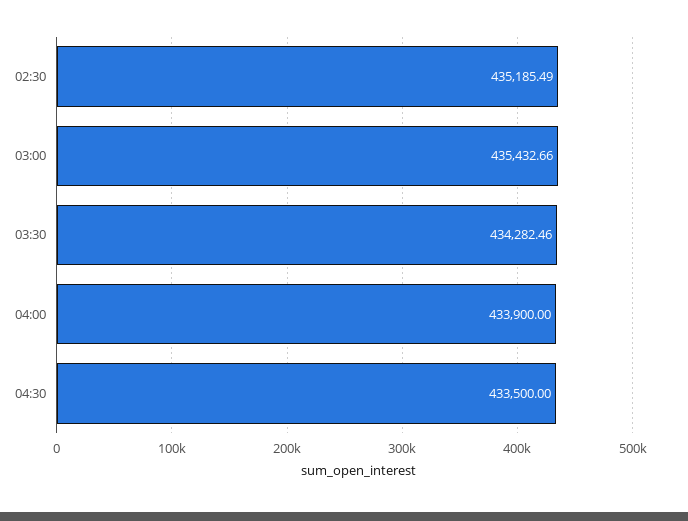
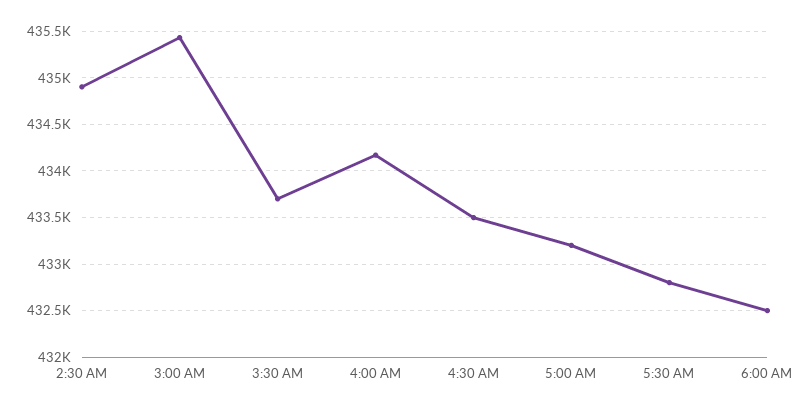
02:30: 435185.49 -> 434900
03:30: 434282.46 -> 433700
04:00: 433900 -> 434200
5:00 AM: none -> 433200
5:30 AM: none -> 432800
6:00 AM: none -> 432500

